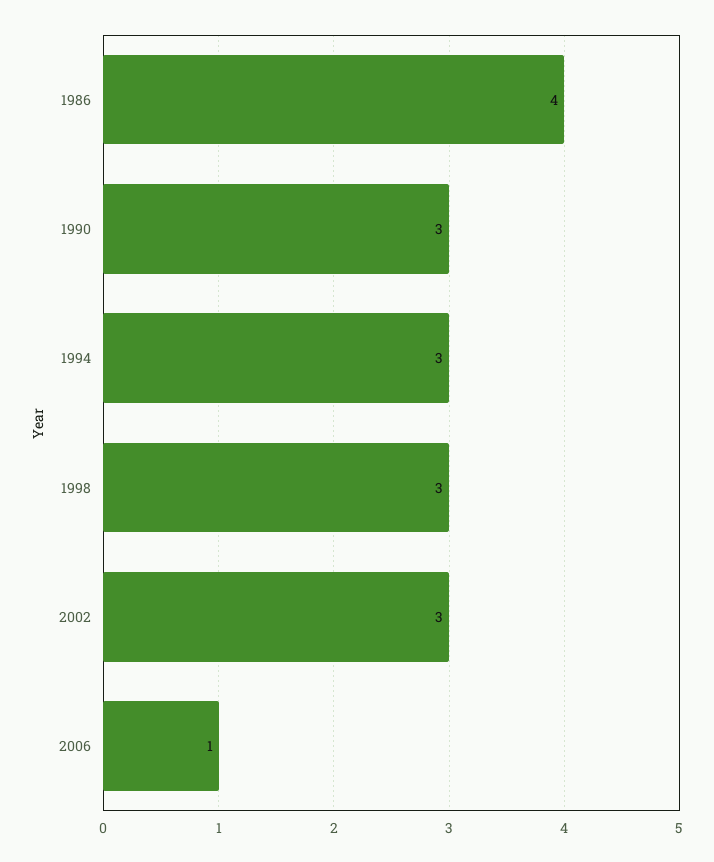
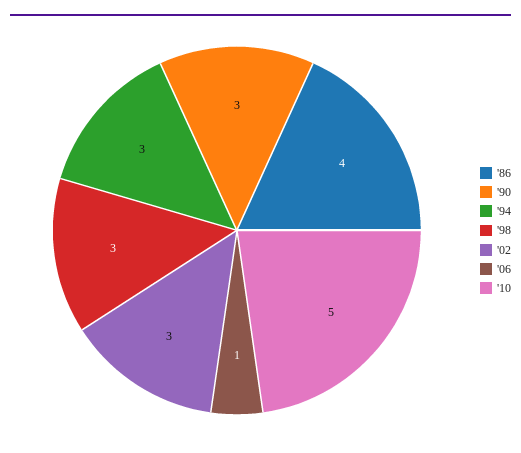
'10: none -> 5

